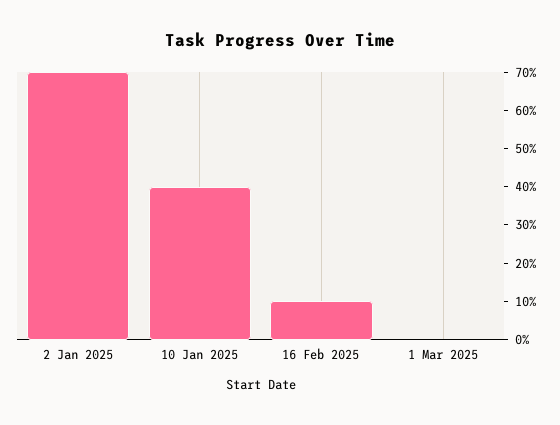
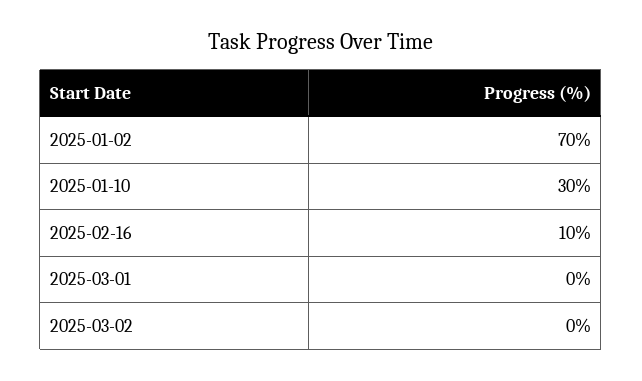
10 Jan 2025: 40 -> 30
2025-03-02: none -> 0

